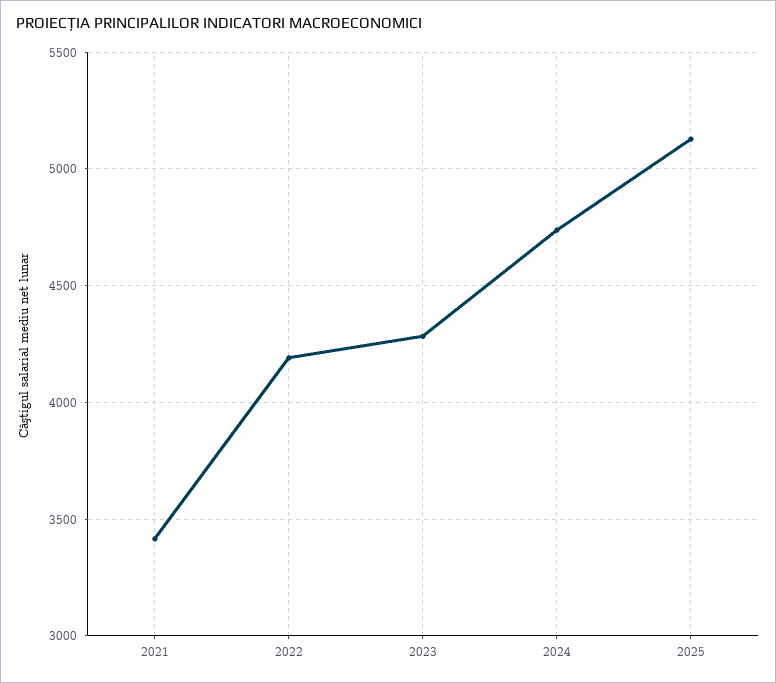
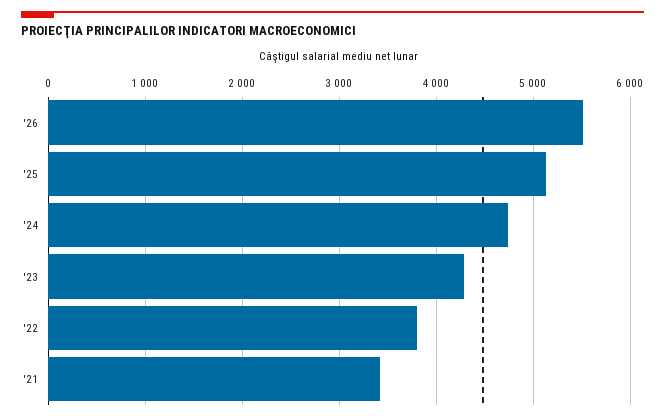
2022: 4200 -> 3800
'26: none -> 5500

